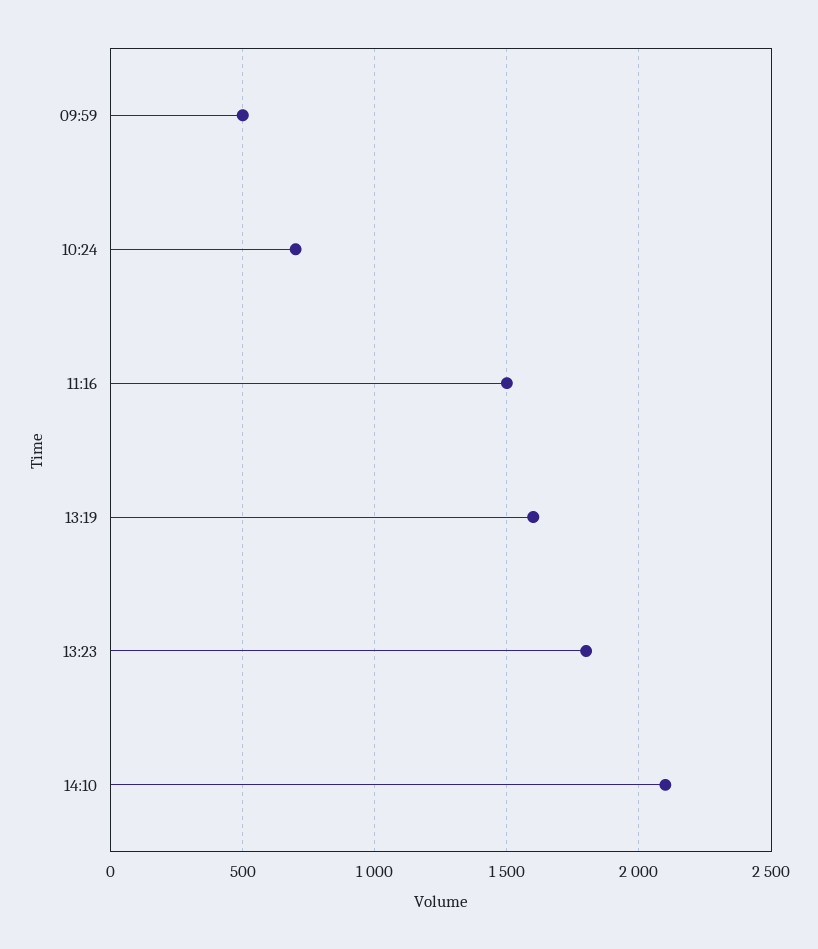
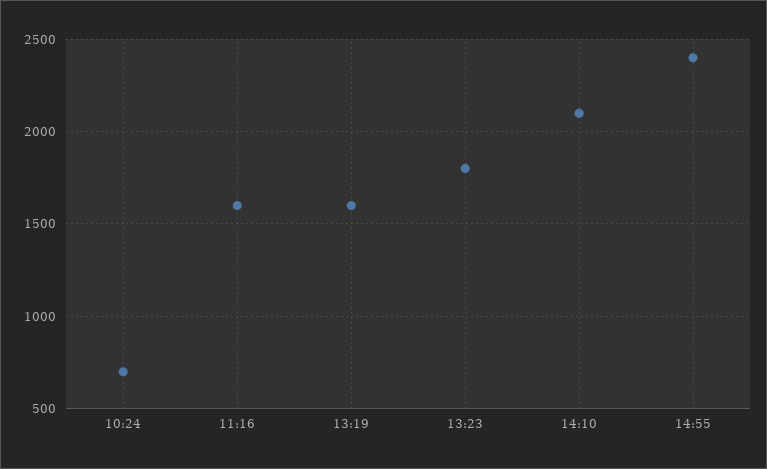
09:59: 500 -> none
11:16: 1500 -> 1600
14:55: none -> 2400

